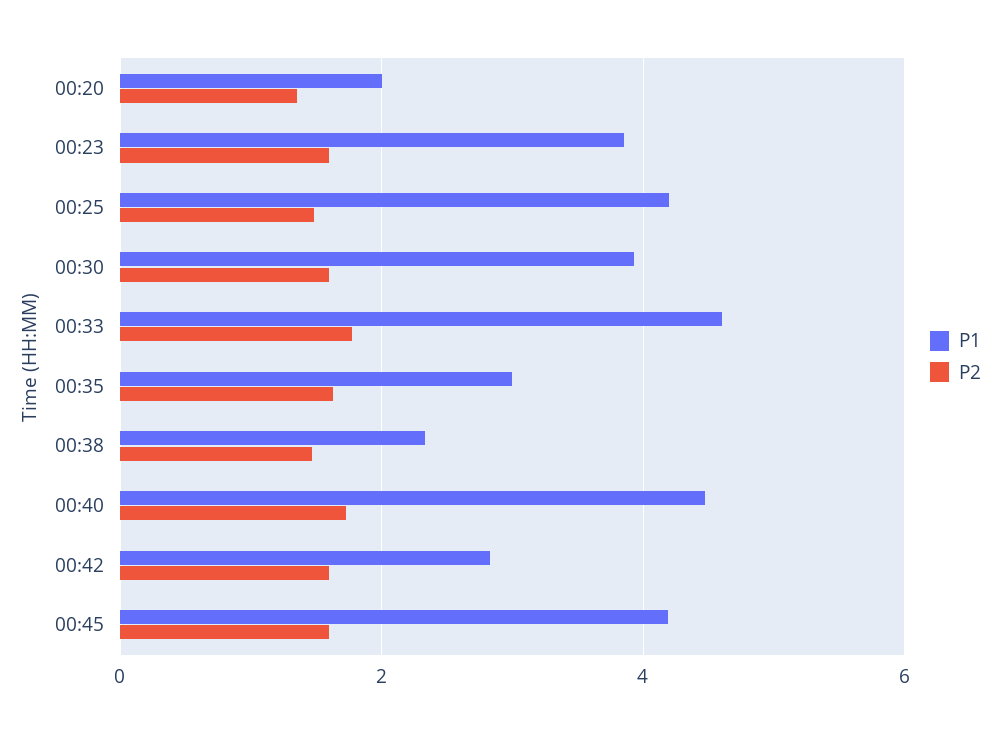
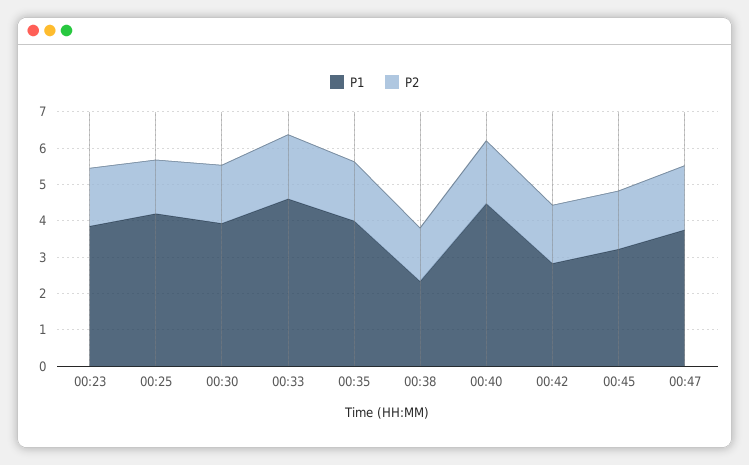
P1, 00:20: 2 -> none
P2, 00:20: 1.4 -> none
P1, 00:35: 3 -> 4
P1, 00:45: 4.2 -> 3.25
P1, 00:47: none -> 3.75
P2, 00:47: none -> 1.75

